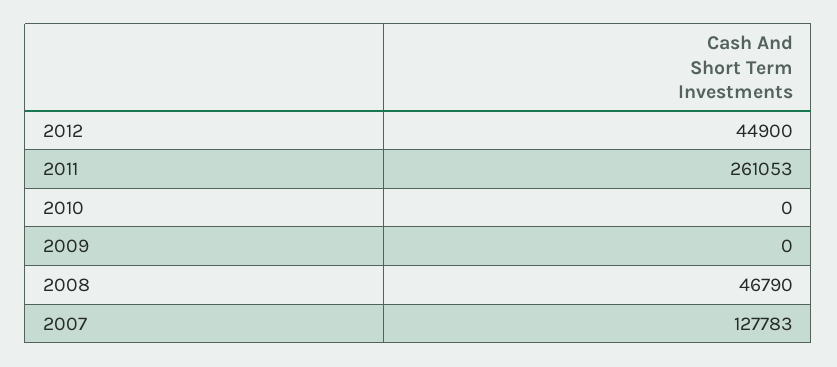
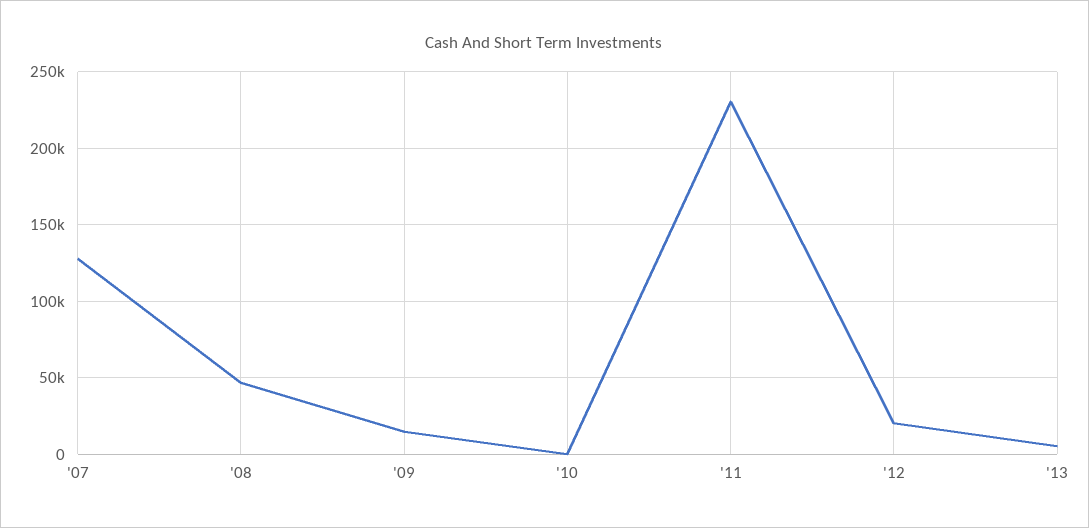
2012: 44900 -> 20000
2011: 261053 -> 230000
2009: 0 -> 15000
'13: none -> 5000

